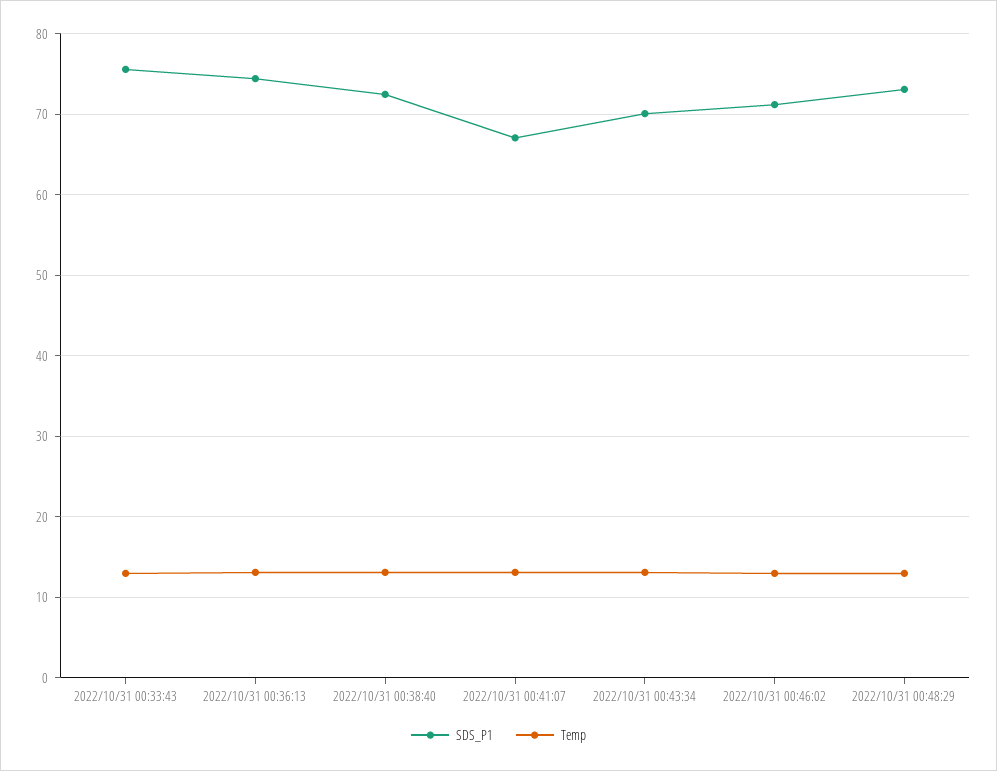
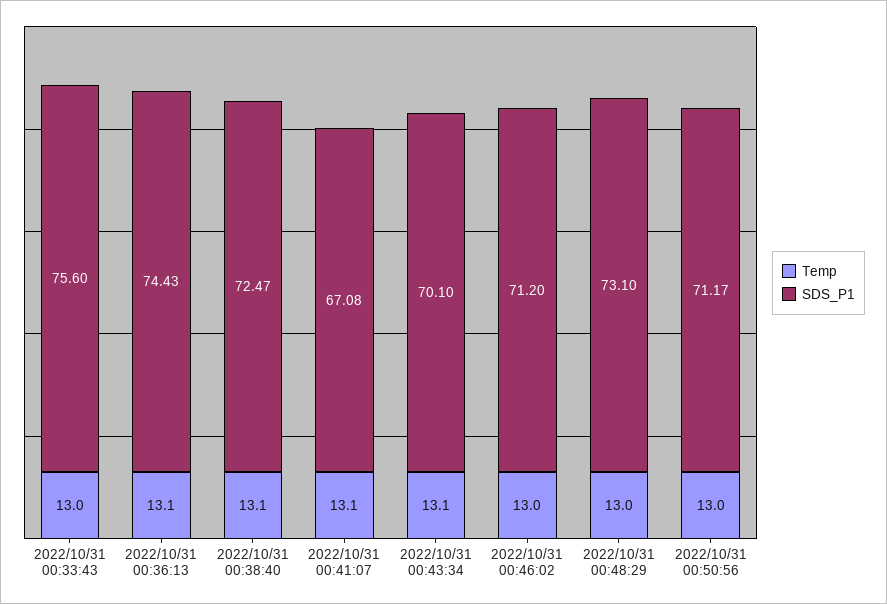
Temp, 2022/10/31 00:50:56: none -> 13
SDS_P1, 2022/10/31 00:50:56: none -> 71.17

